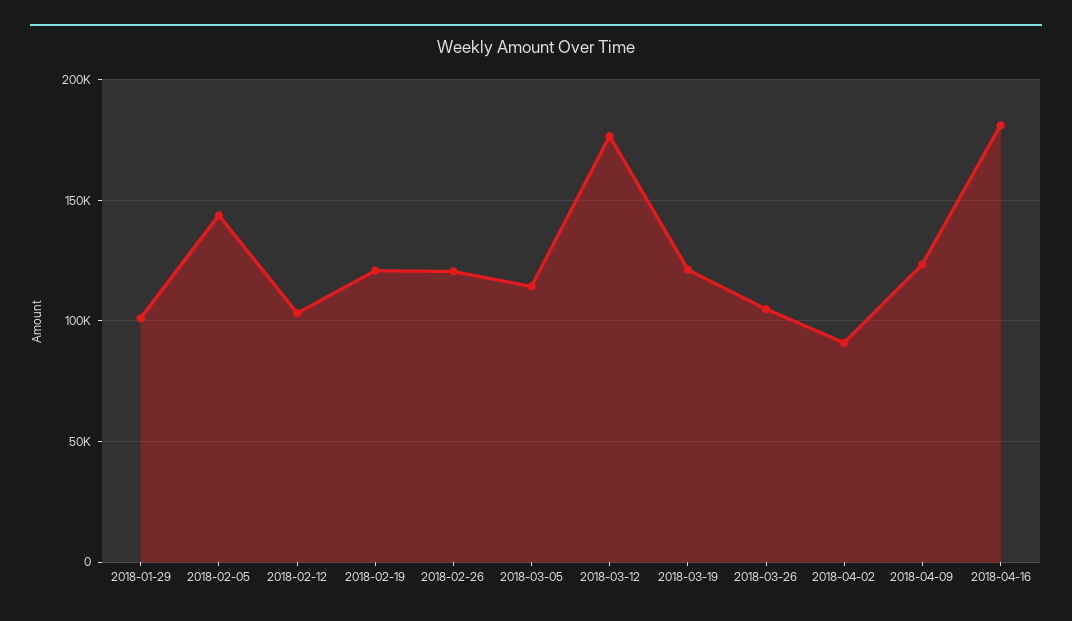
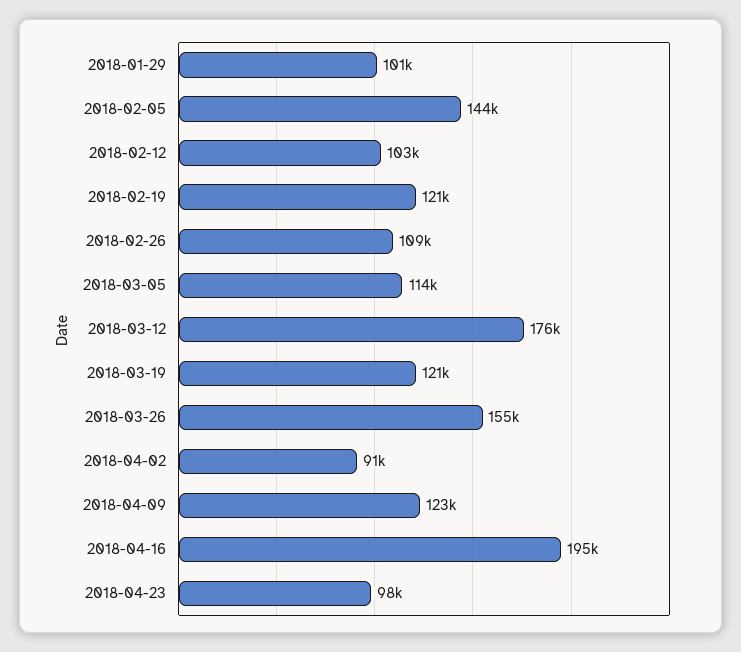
2018-02-26: 120000 -> 109000
2018-03-26: 105000 -> 155000
2018-04-16: 180000 -> 195000
2018-04-23: none -> 98000

